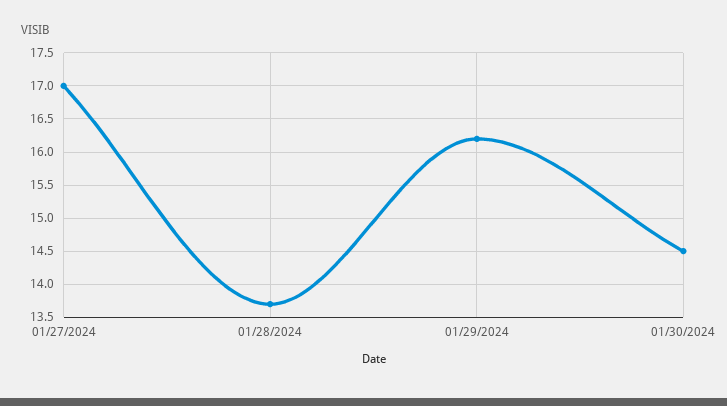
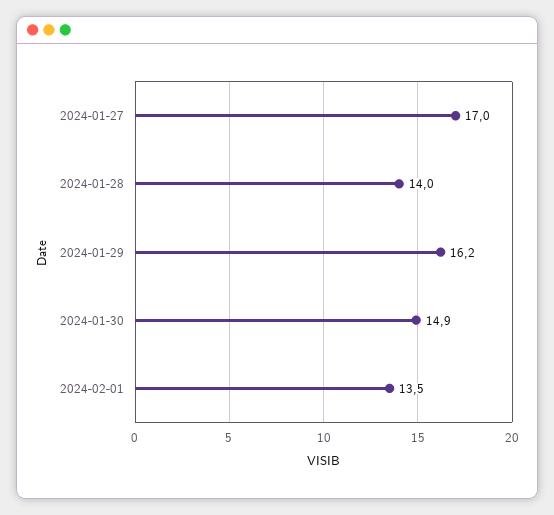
01/28/2024: 13.7 -> 14
01/30/2024: 14.5 -> 14.9
2024-02-01: none -> 13.5

